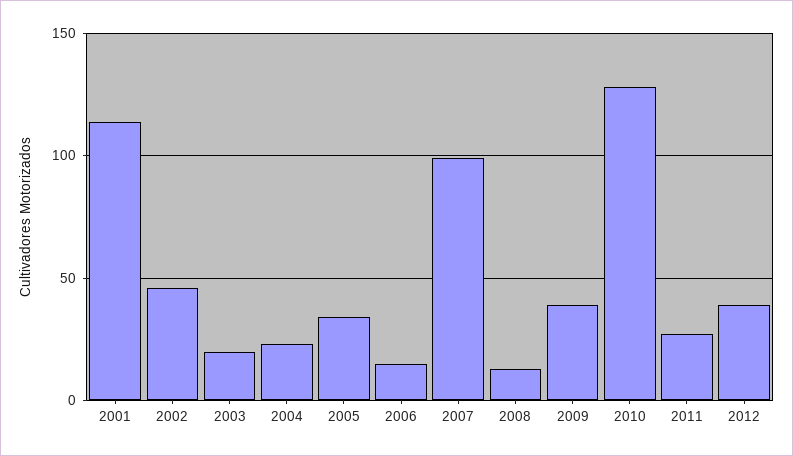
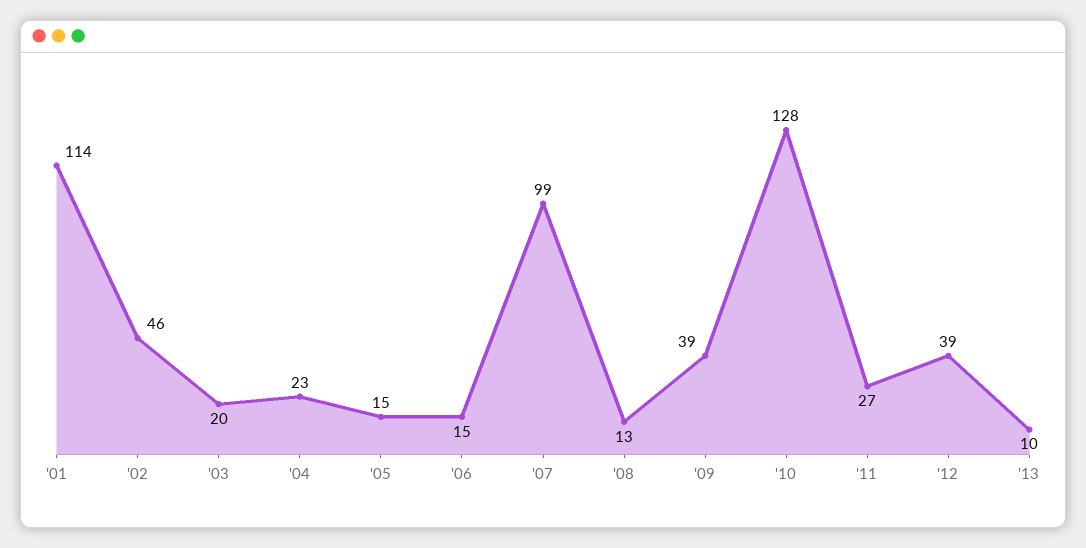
2005: 35 -> 15
'13: none -> 10

